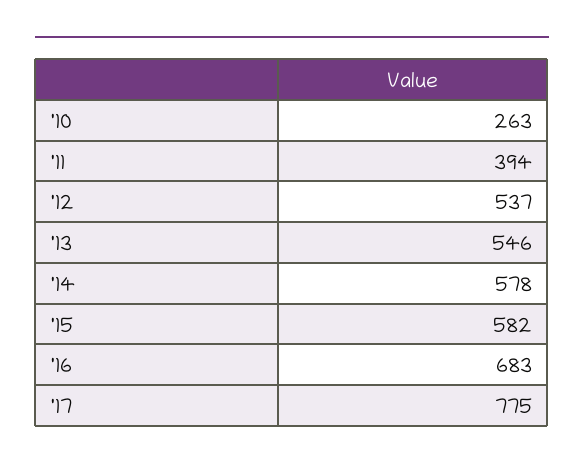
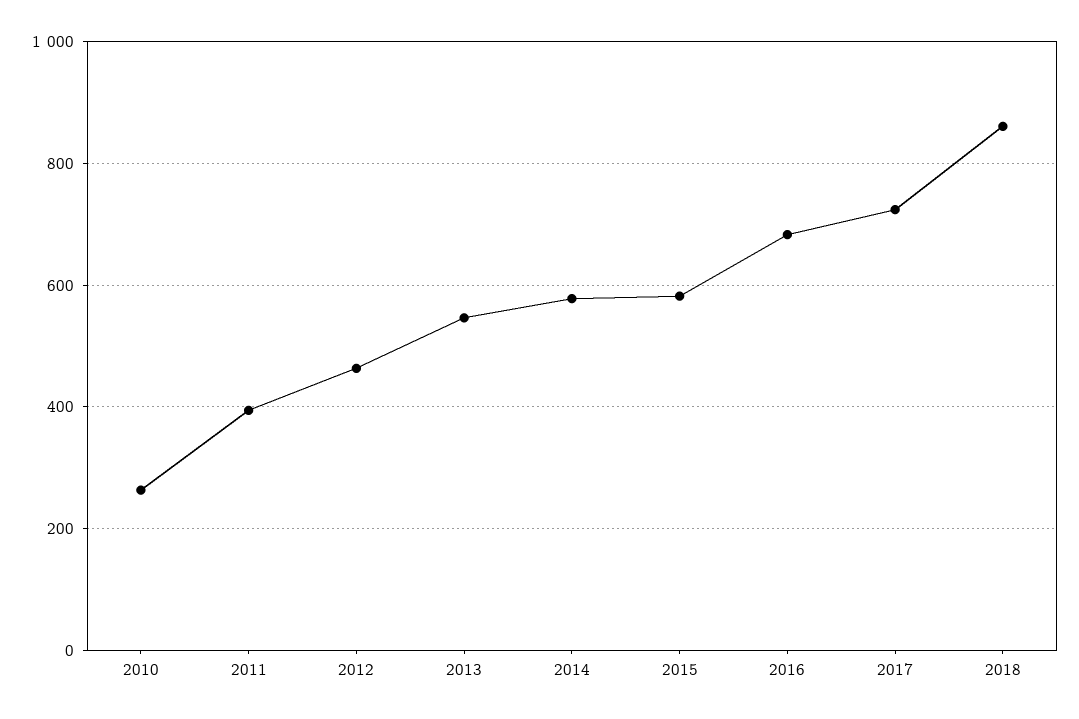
'12: 537 -> 460
'17: 775 -> 720
2018: none -> 860

